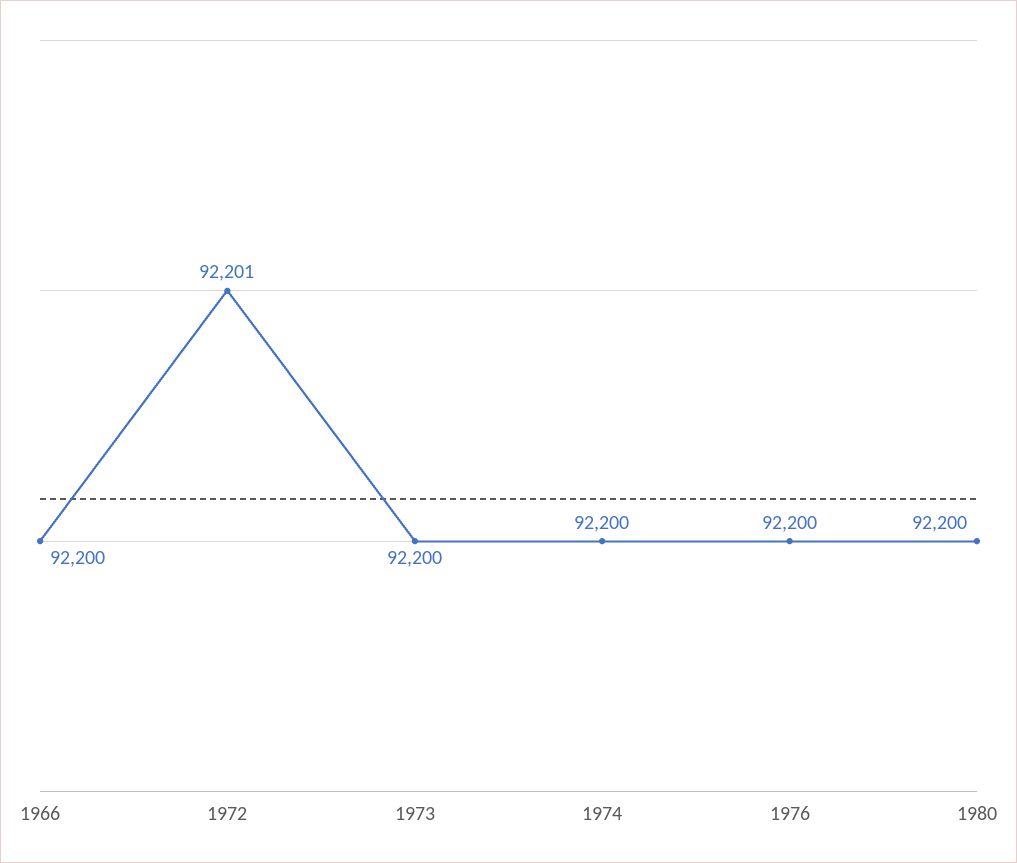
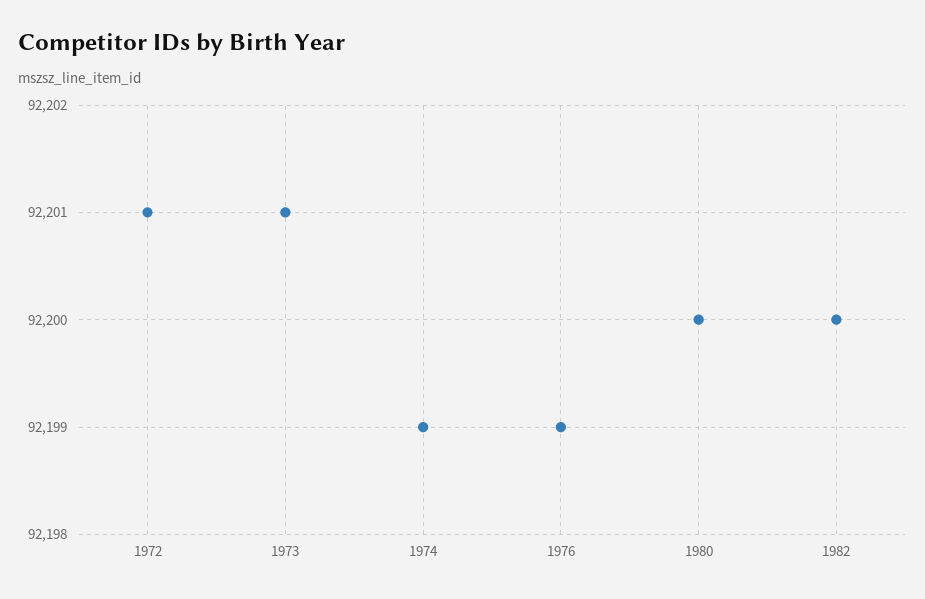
1966: 92200 -> none
1973: 92200 -> 92201
1974: 92200 -> 92199
1976: 92200 -> 92199
1982: none -> 92200

